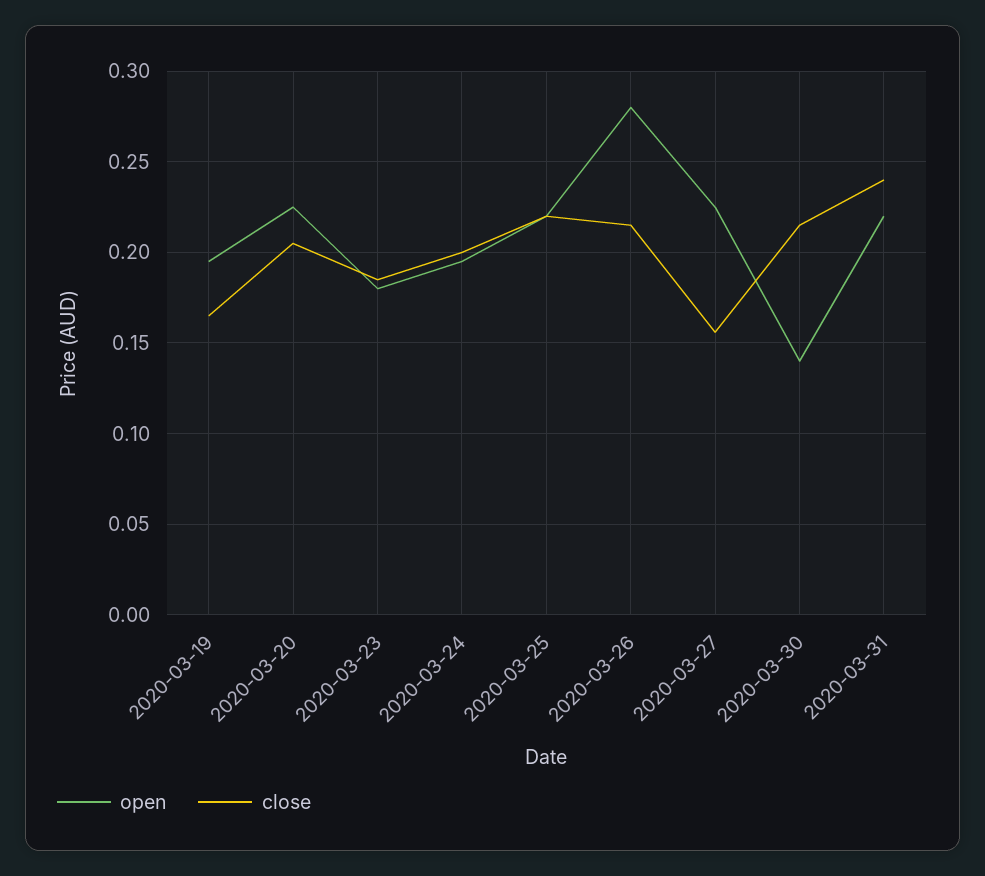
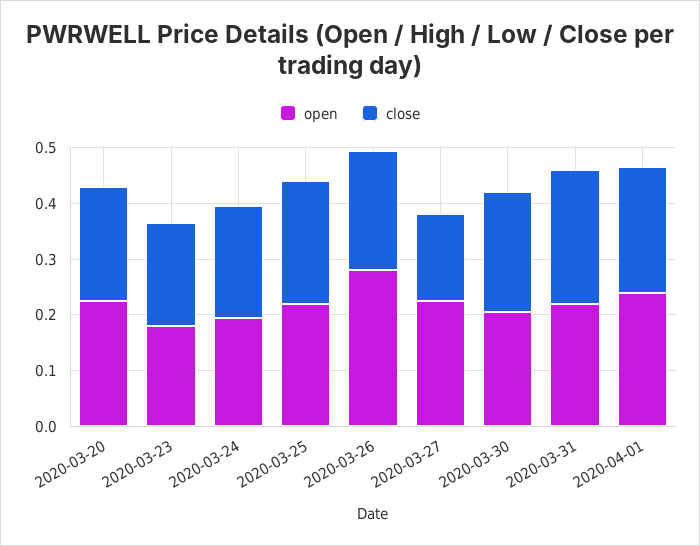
open, 2020-03-19: 0.195 -> none
close, 2020-03-19: 0.165 -> none
open, 2020-03-30: 0.14 -> 0.2
open, 2020-04-01: none -> 0.24
close, 2020-04-01: none -> 0.22

